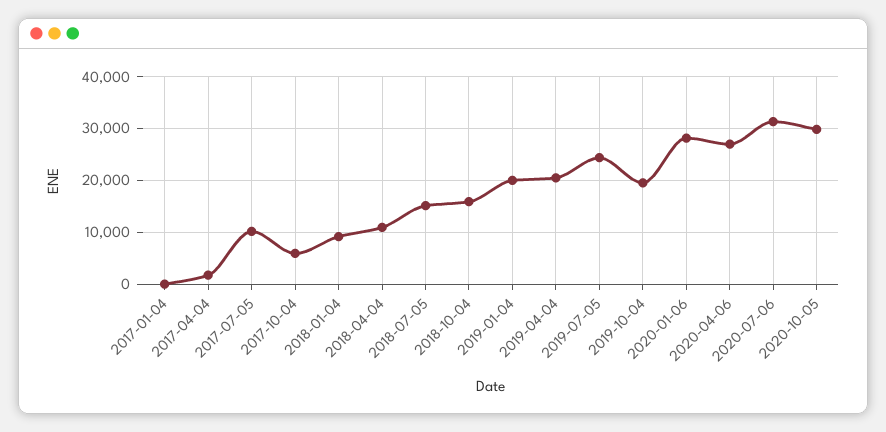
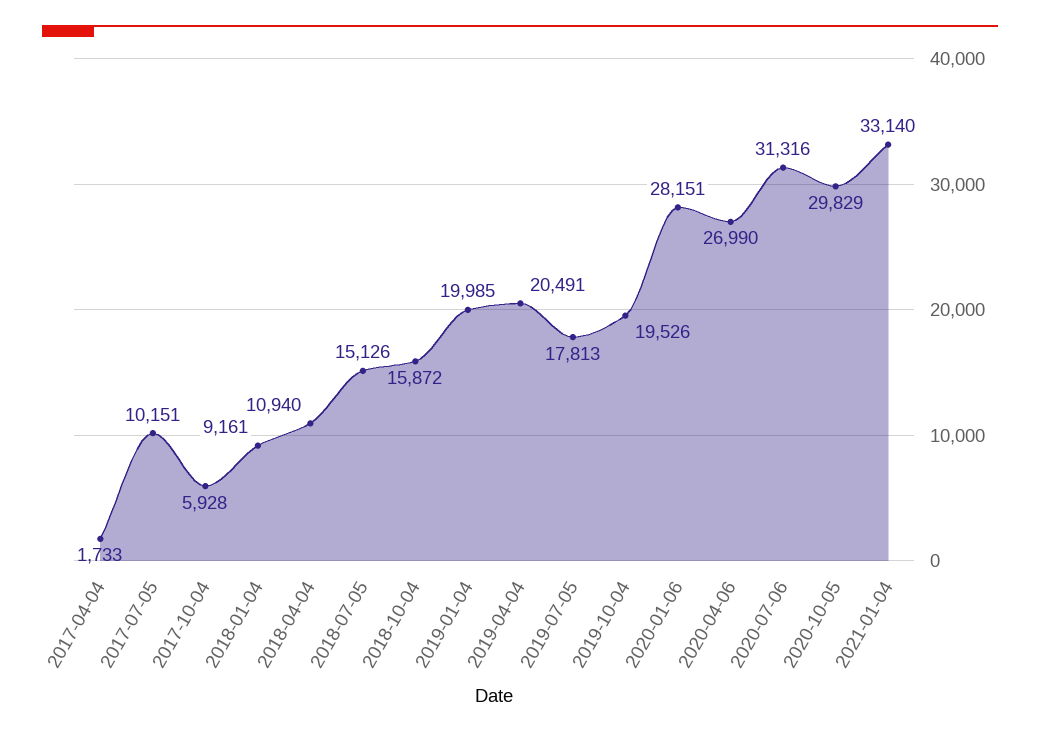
2017-01-04: 0 -> none
2019-07-05: 24000 -> 17813
2021-01-04: none -> 33140

